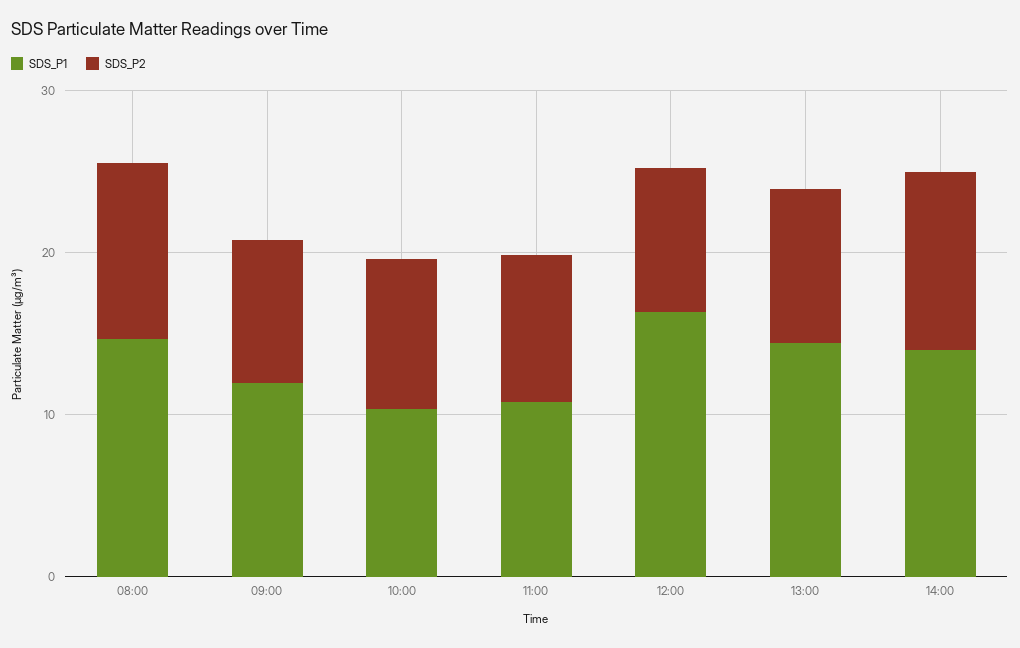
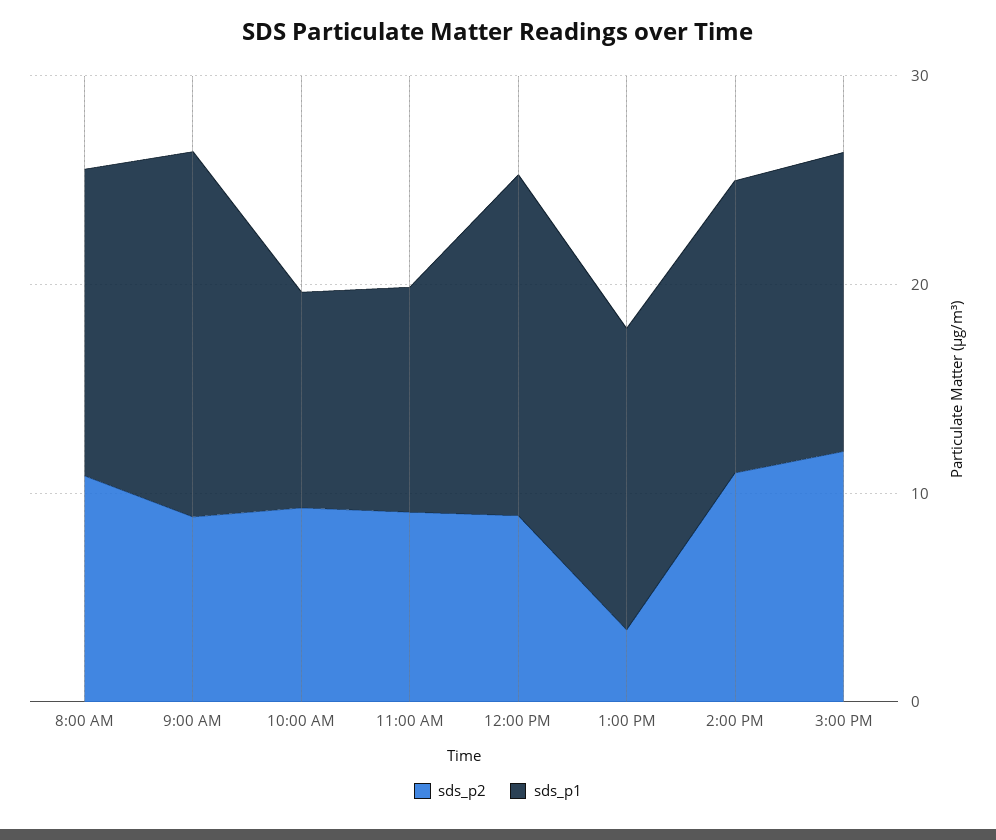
SDS_P1, 09:00: 12 -> 18
SDS_P2, 13:00: 10 -> 4
SDS_P2, 3:00 PM: none -> 12
SDS_P1, 3:00 PM: none -> 14

